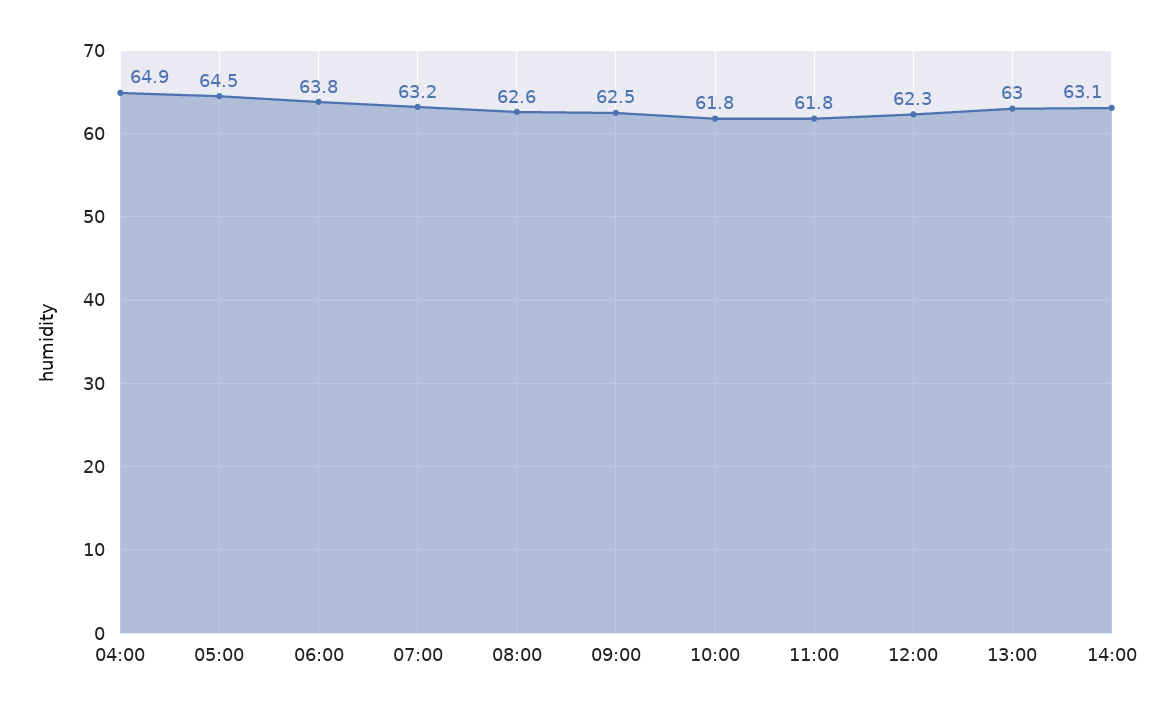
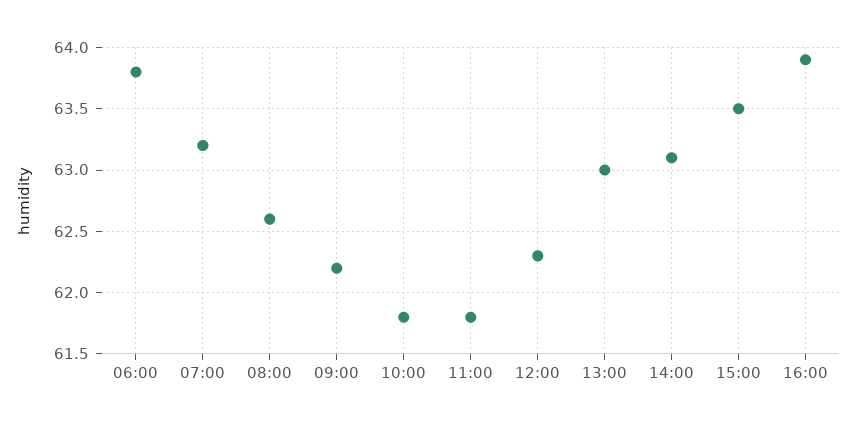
04:00: 64.9 -> none
05:00: 64.5 -> none
09:00: 62.5 -> 62.2
15:00: none -> 63.5
16:00: none -> 63.9

